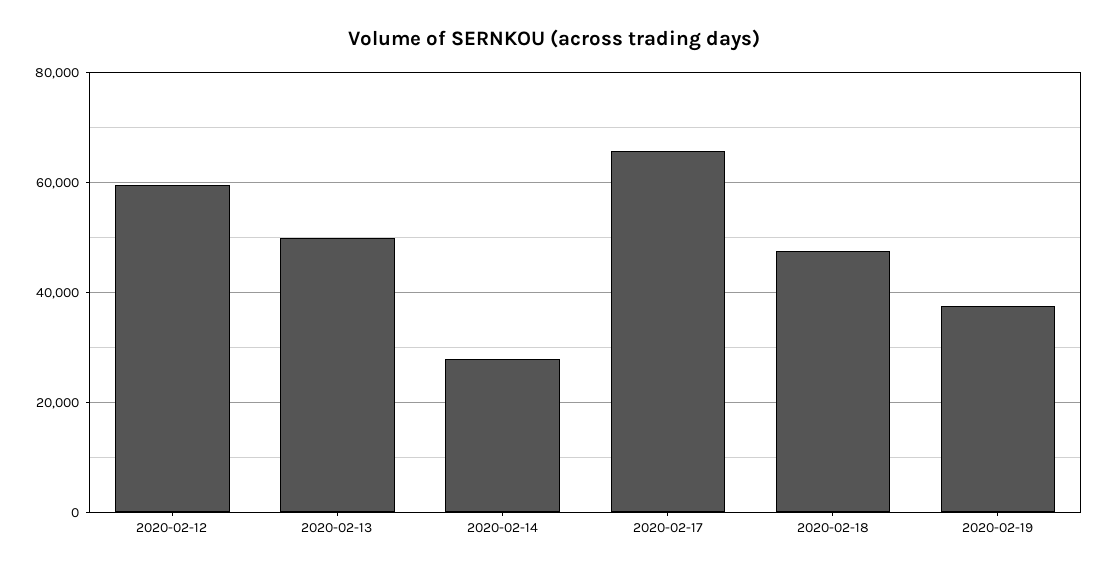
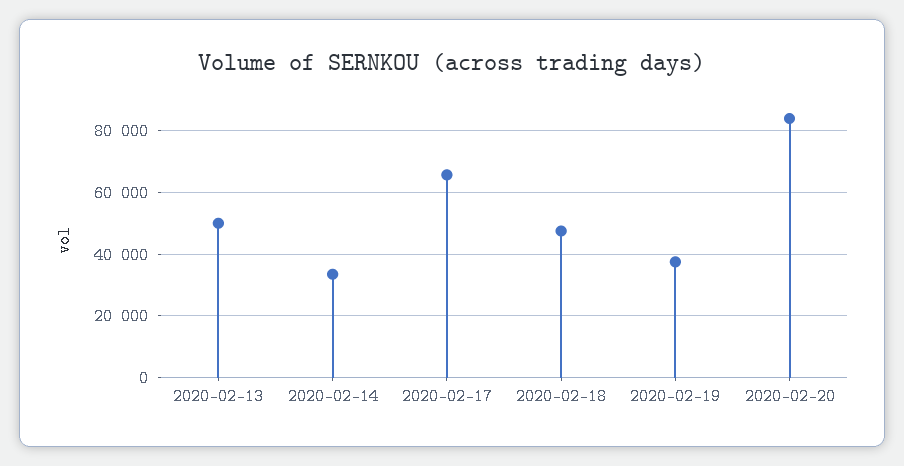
2020-02-12: 60000 -> none
2020-02-14: 28000 -> 34000
2020-02-20: none -> 84000

